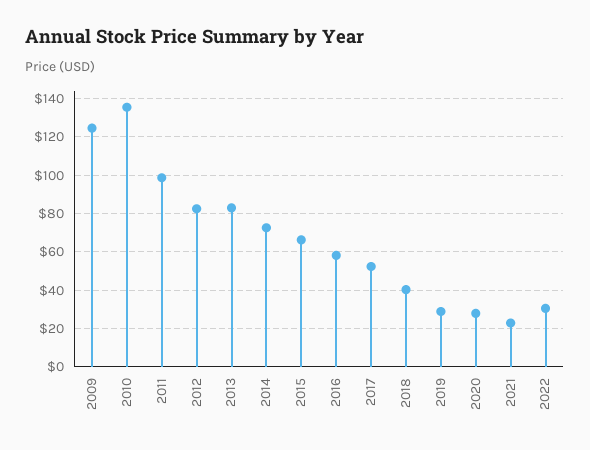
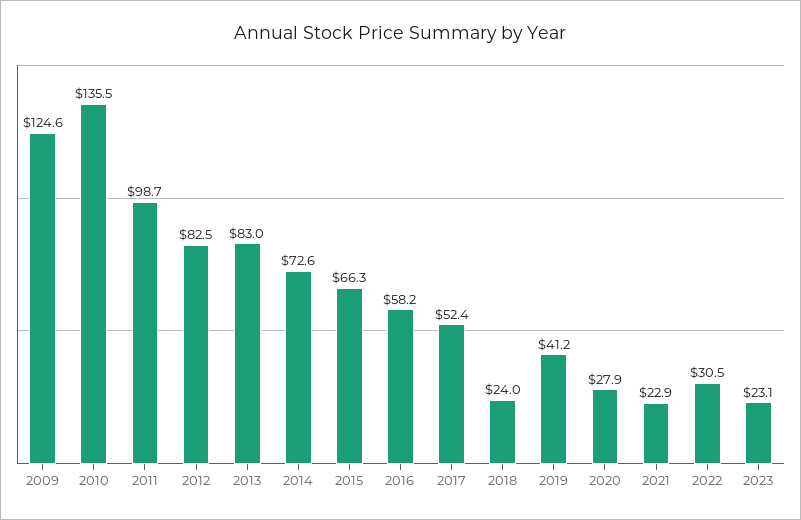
2018: 40 -> 24
2019: 30 -> 41.2
2023: none -> 23.1

